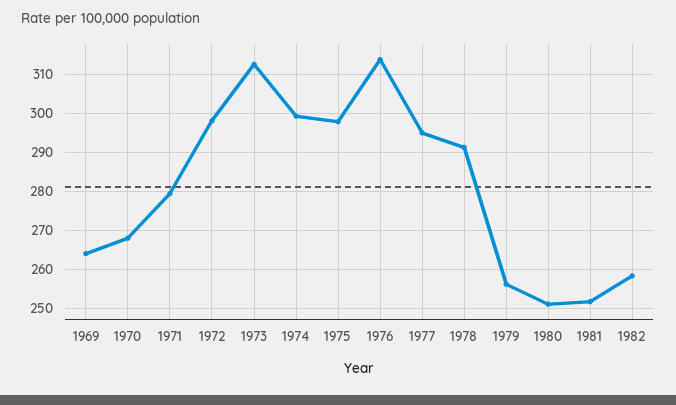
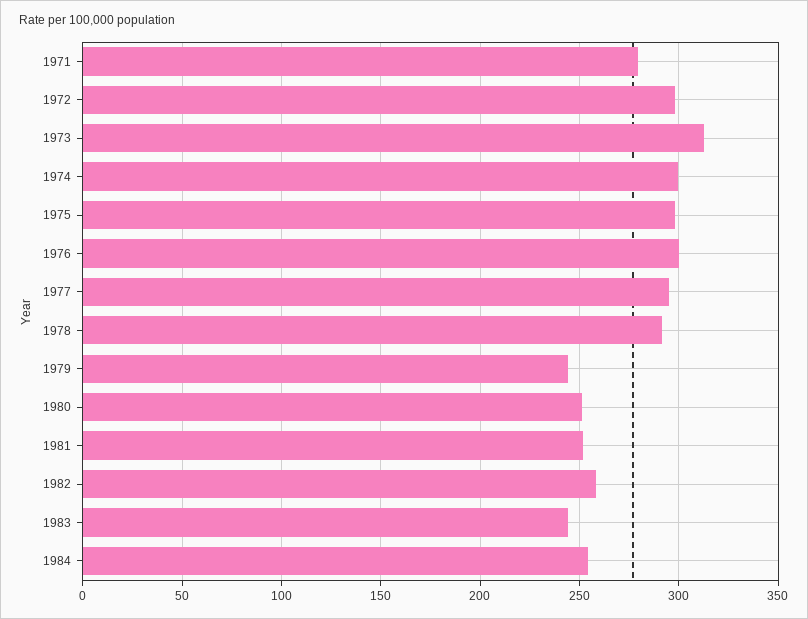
1969: 264 -> none
1970: 268 -> none
1976: 314 -> 300
1979: 256 -> 245
1983: none -> 245
1984: none -> 255

